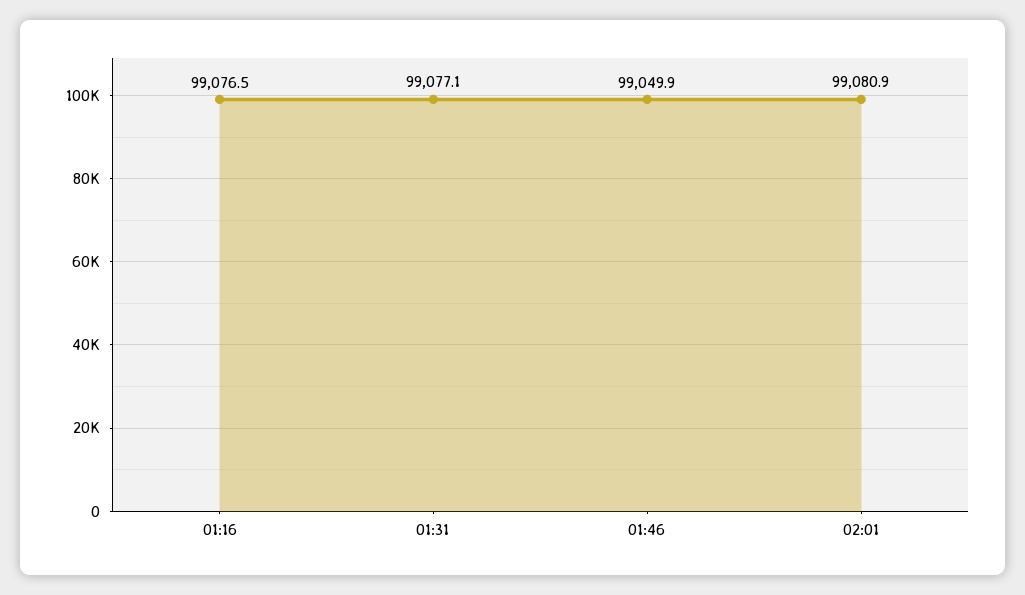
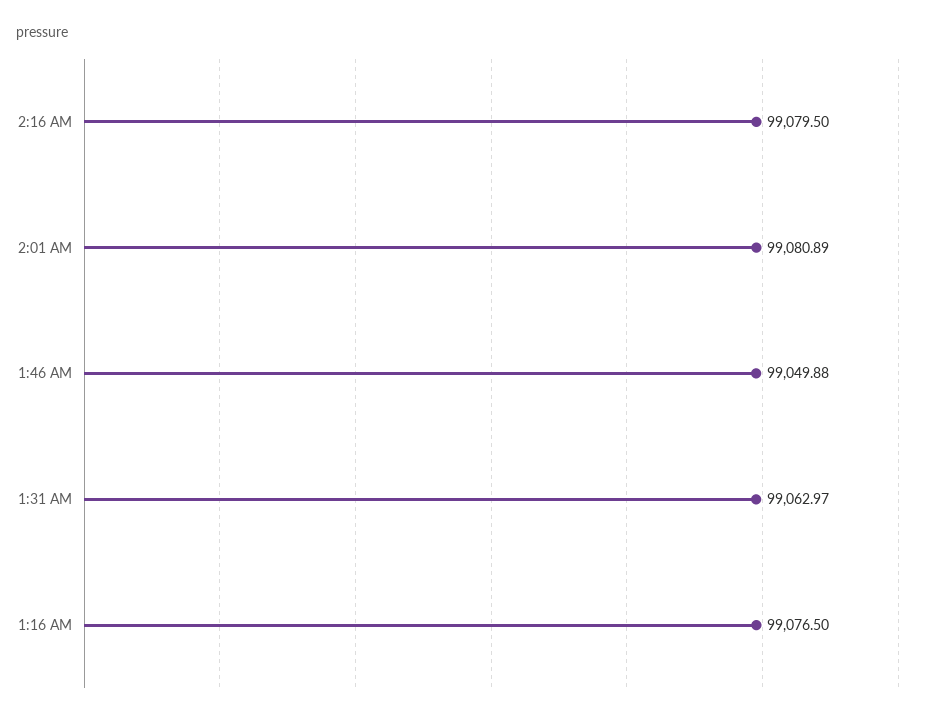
01:31: 99077.1 -> 99062.97
2:16 AM: none -> 99079.5

